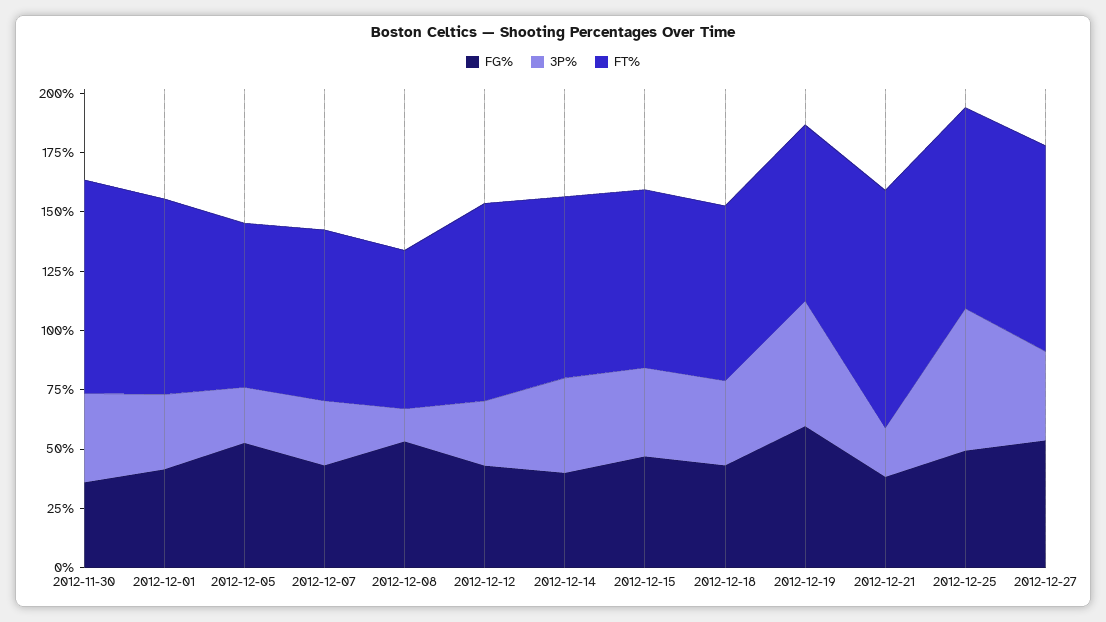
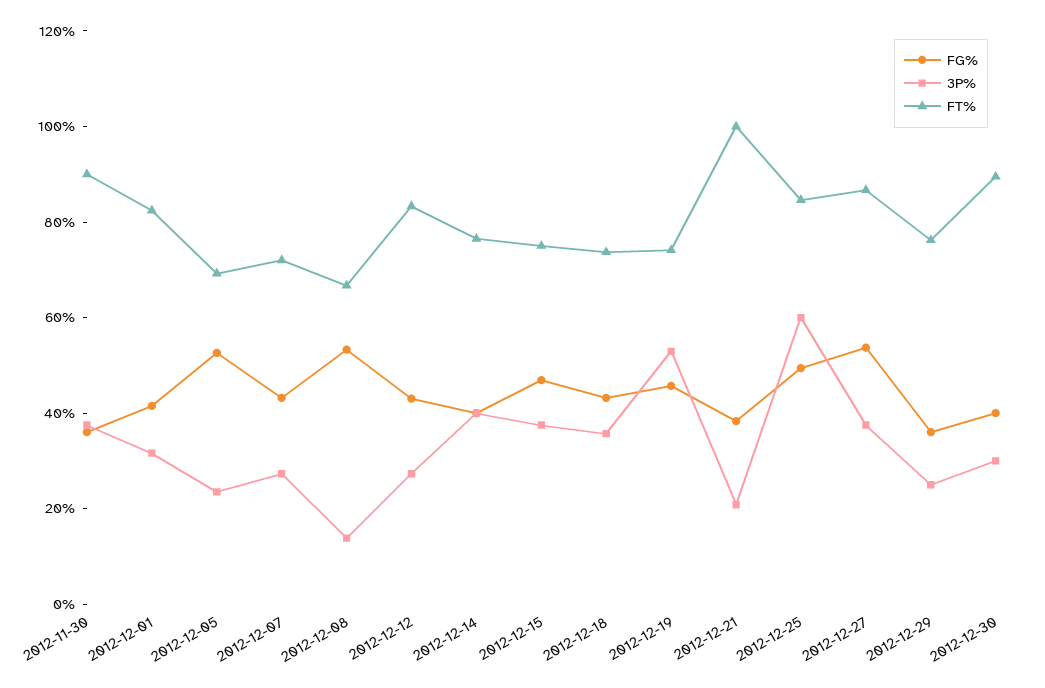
FG%, 2012-12-19: 60 -> 45
FG%, 2012-12-29: none -> 35
3P%, 2012-12-29: none -> 25
FT%, 2012-12-29: none -> 75
FG%, 2012-12-30: none -> 40
3P%, 2012-12-30: none -> 30
FT%, 2012-12-30: none -> 90

